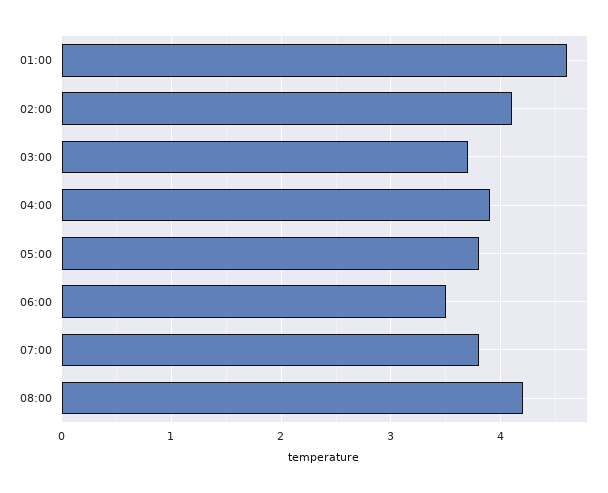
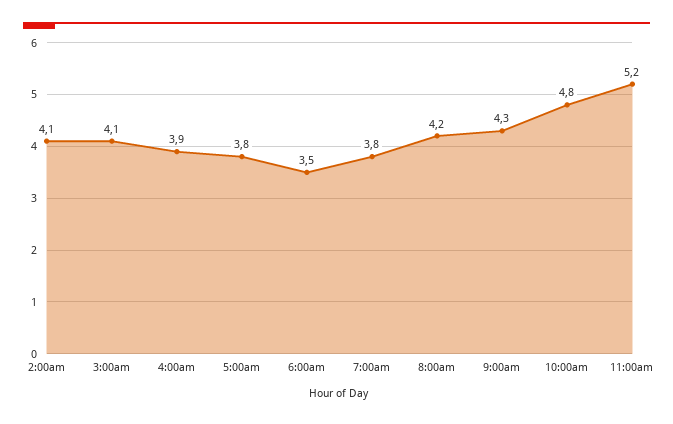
01:00: 4.6 -> none
03:00: 3.7 -> 4.1
9:00am: none -> 4.3
10:00am: none -> 4.8
11:00am: none -> 5.2

